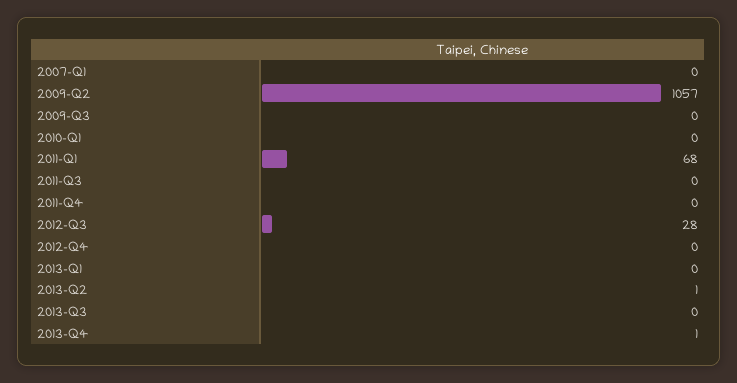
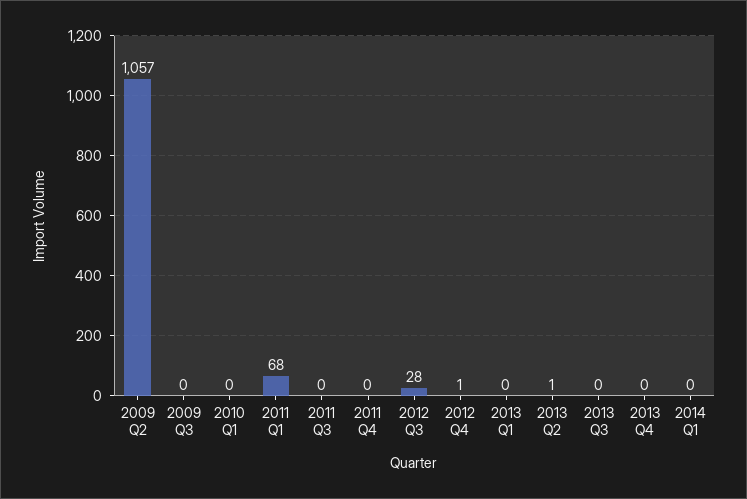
2007-Q1: 0 -> none
2012-Q4: 0 -> 1
2013-Q4: 1 -> 0
2014 Q1: none -> 0

